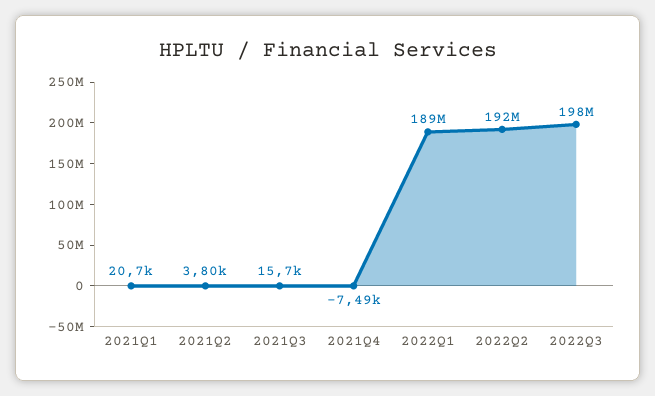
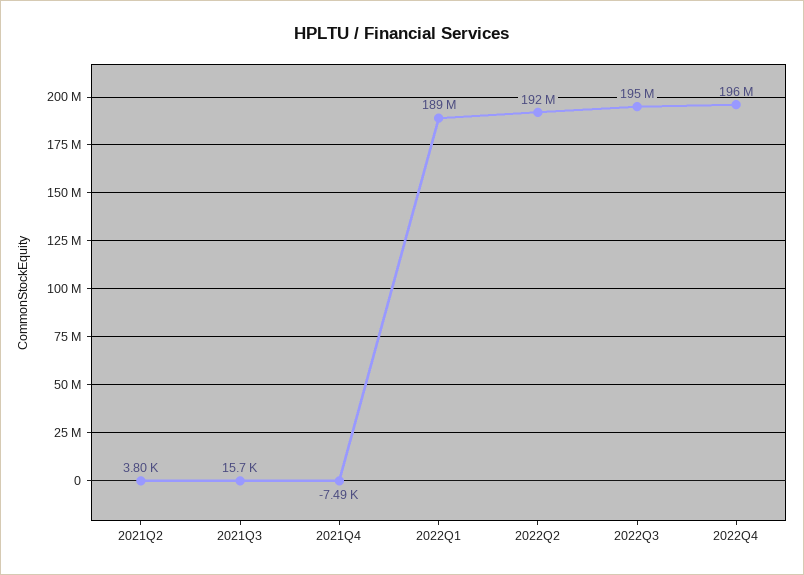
2021Q1: 20700 -> none
2022Q3: 198000000 -> 195000000
2022Q4: none -> 196000000

